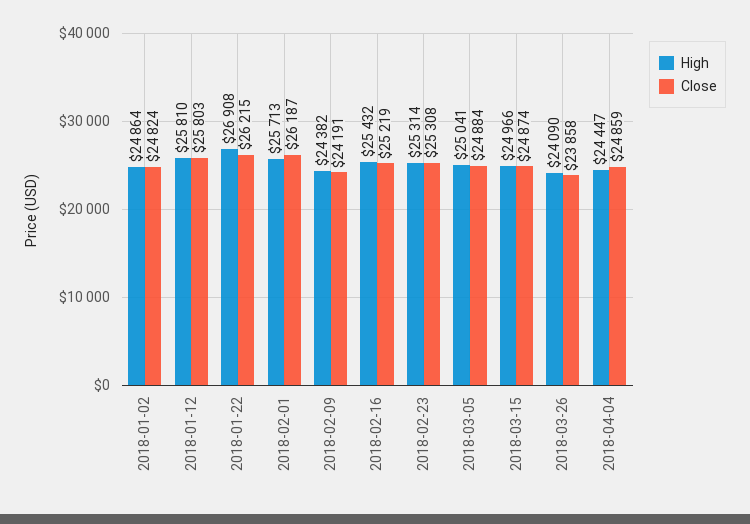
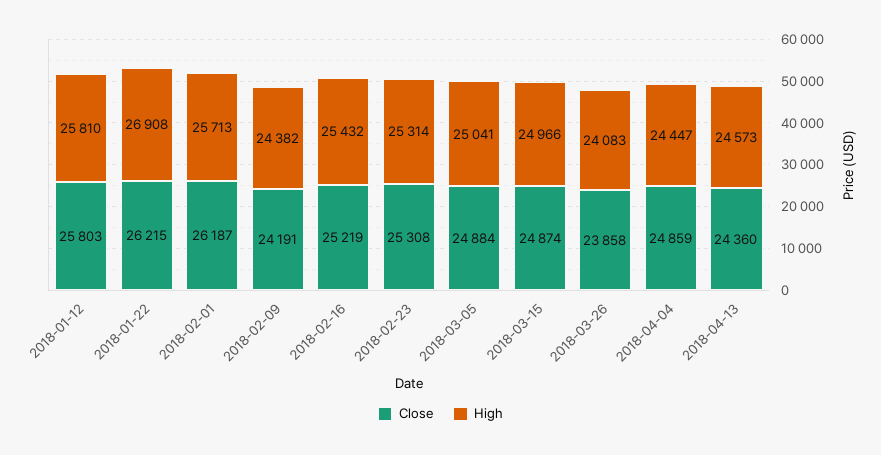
High, 2018-01-02: 24864 -> none
Close, 2018-01-02: 24824 -> none
High, 2018-03-26: 24090 -> 24083
Close, 2018-04-13: none -> 24360
High, 2018-04-13: none -> 24573

